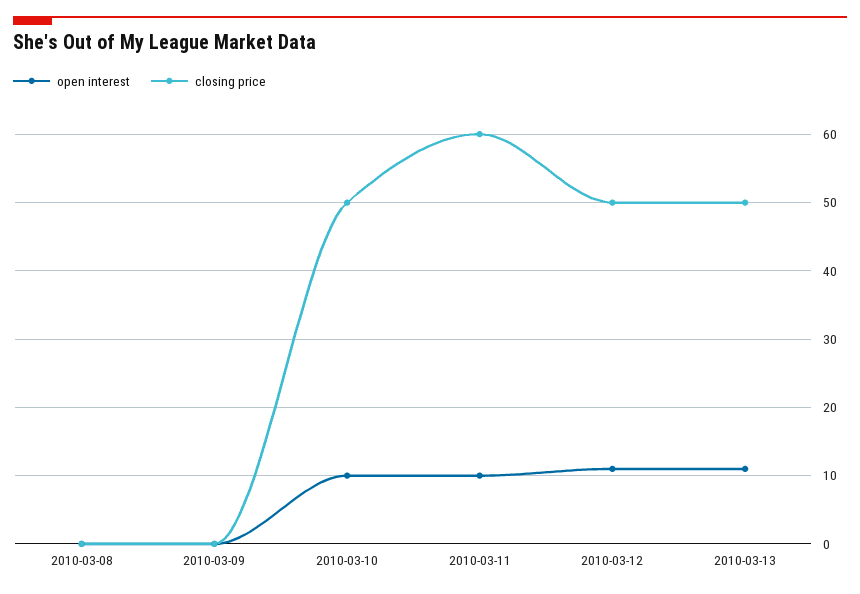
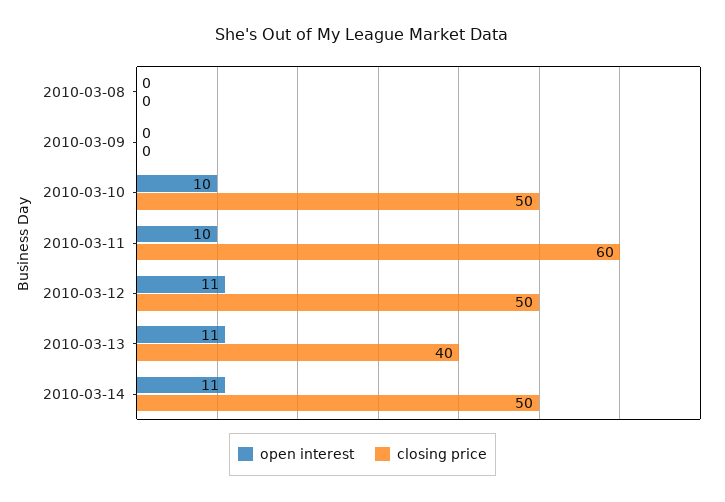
closing price, 2010-03-13: 50 -> 40
open interest, 2010-03-14: none -> 11
closing price, 2010-03-14: none -> 50

